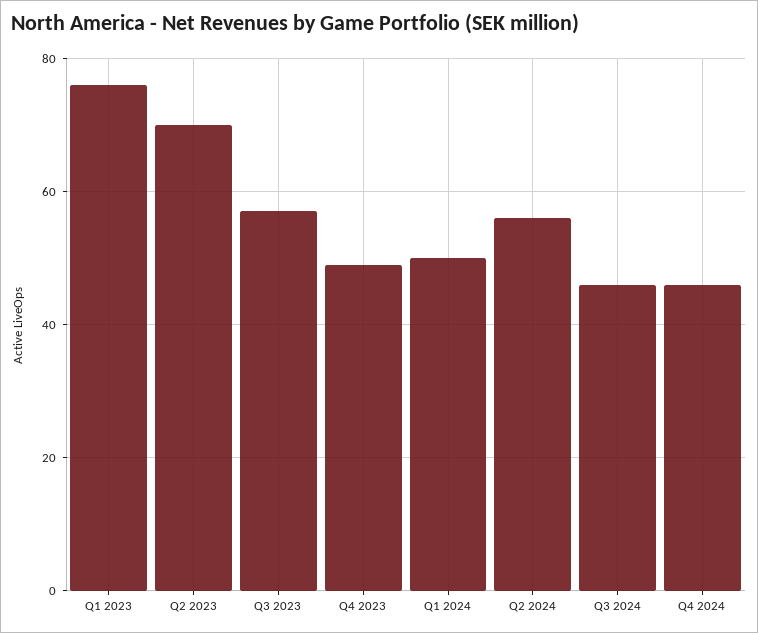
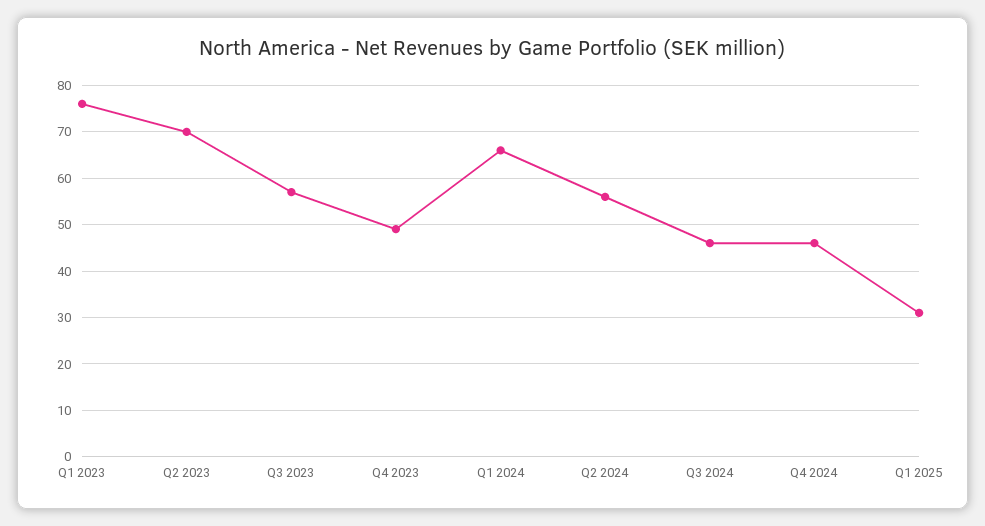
Q1 2024: 50 -> 65
Q1 2025: none -> 30

